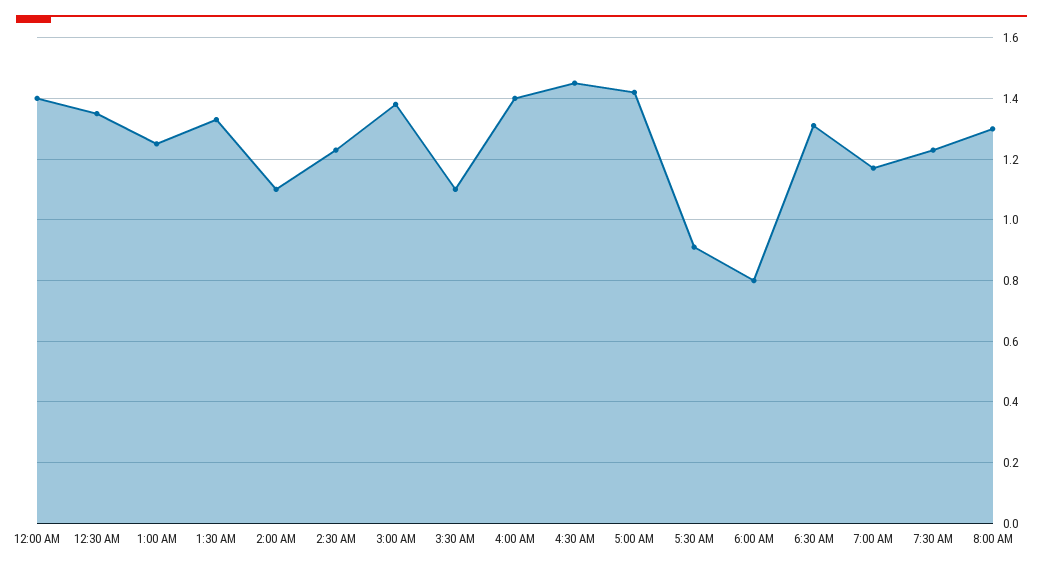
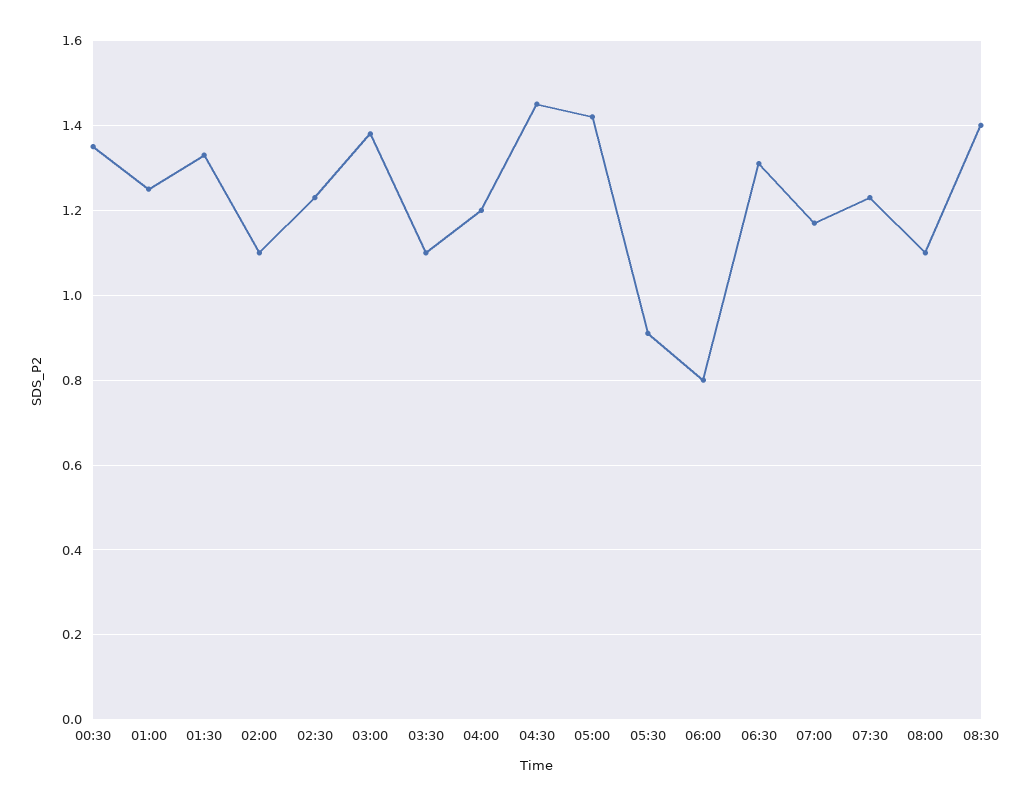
12:00 AM: 1.4 -> none
4:00 AM: 1.4 -> 1.2
8:00 AM: 1.3 -> 1.1
08:30: none -> 1.4

